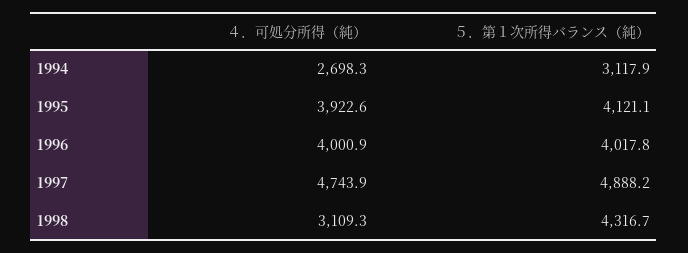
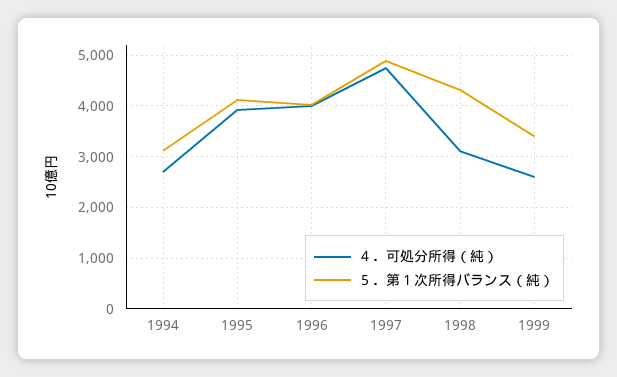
４．可処分所得（純）, 1999: none -> 2600
５．第１次所得バランス（純）, 1999: none -> 3400

